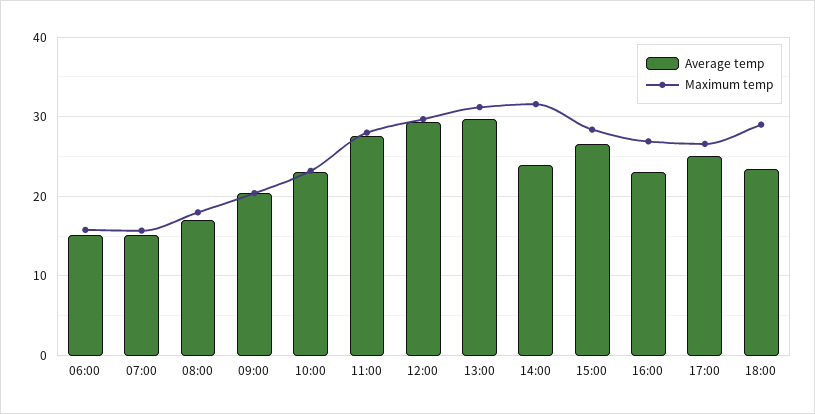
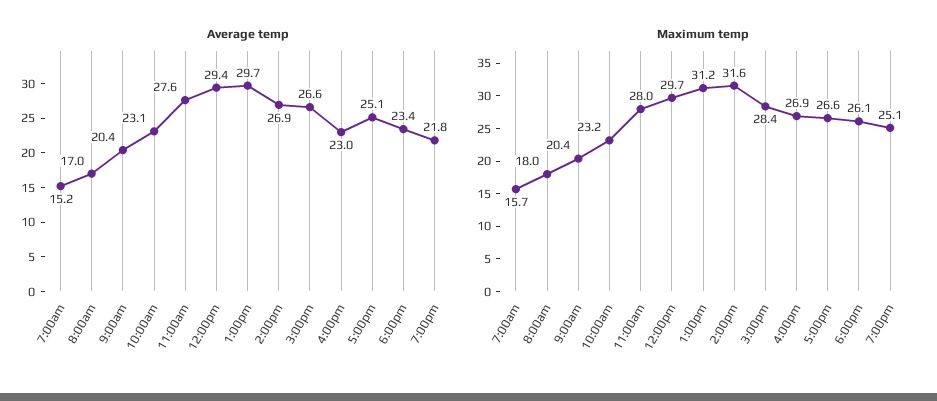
Average temp, 06:00: 15 -> none
Maximum temp, 06:00: 16 -> none
Average temp, 14:00: 24 -> 26.9
Maximum temp, 18:00: 29 -> 26.1
Average temp, 7:00pm: none -> 21.8
Maximum temp, 7:00pm: none -> 25.1

